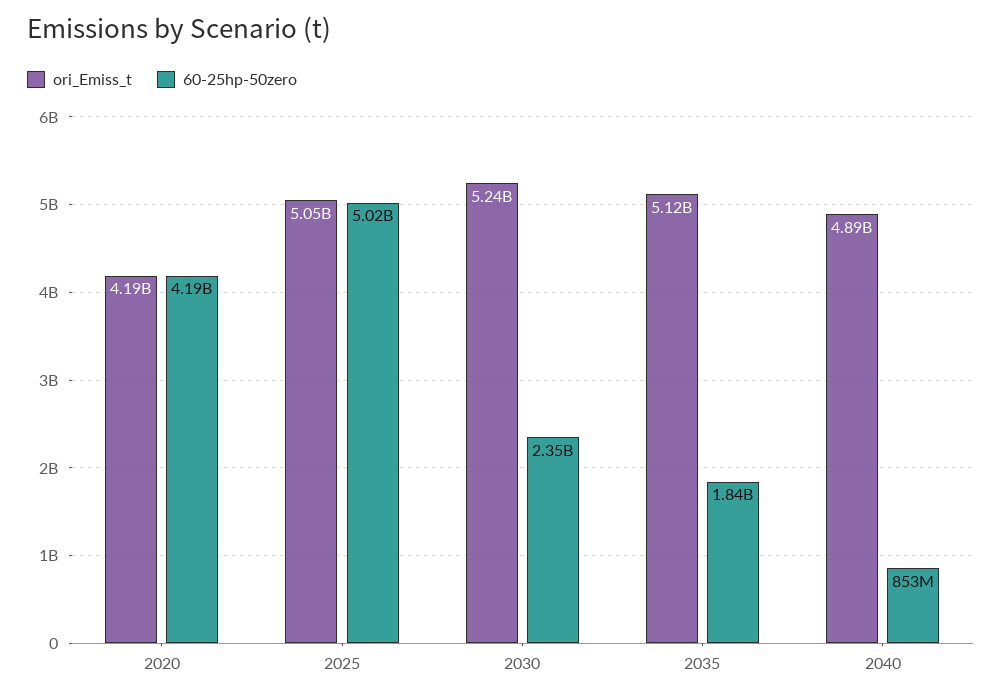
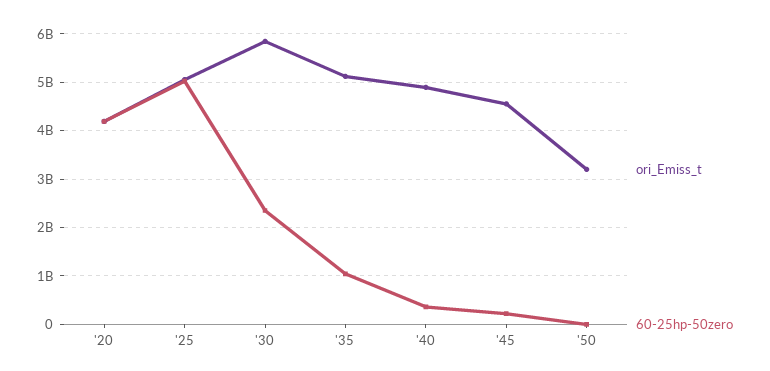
ori_Emiss_t, 2030: 5240000000 -> 5800000000
60-25hp-50zero, 2035: 1840000000 -> 1000000000
60-25hp-50zero, 2040: 853000000 -> 400000000
ori_Emiss_t, '45: none -> 4600000000
60-25hp-50zero, '45: none -> 200000000
ori_Emiss_t, '50: none -> 3200000000
60-25hp-50zero, '50: none -> 0

